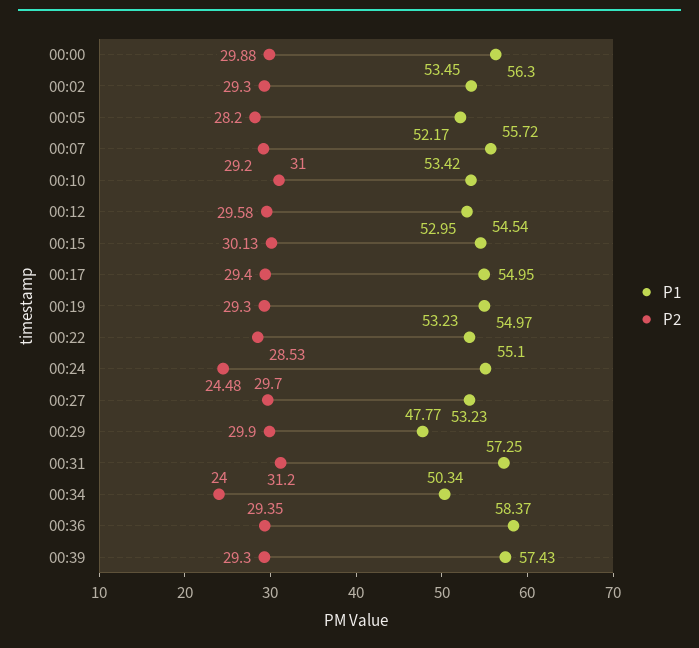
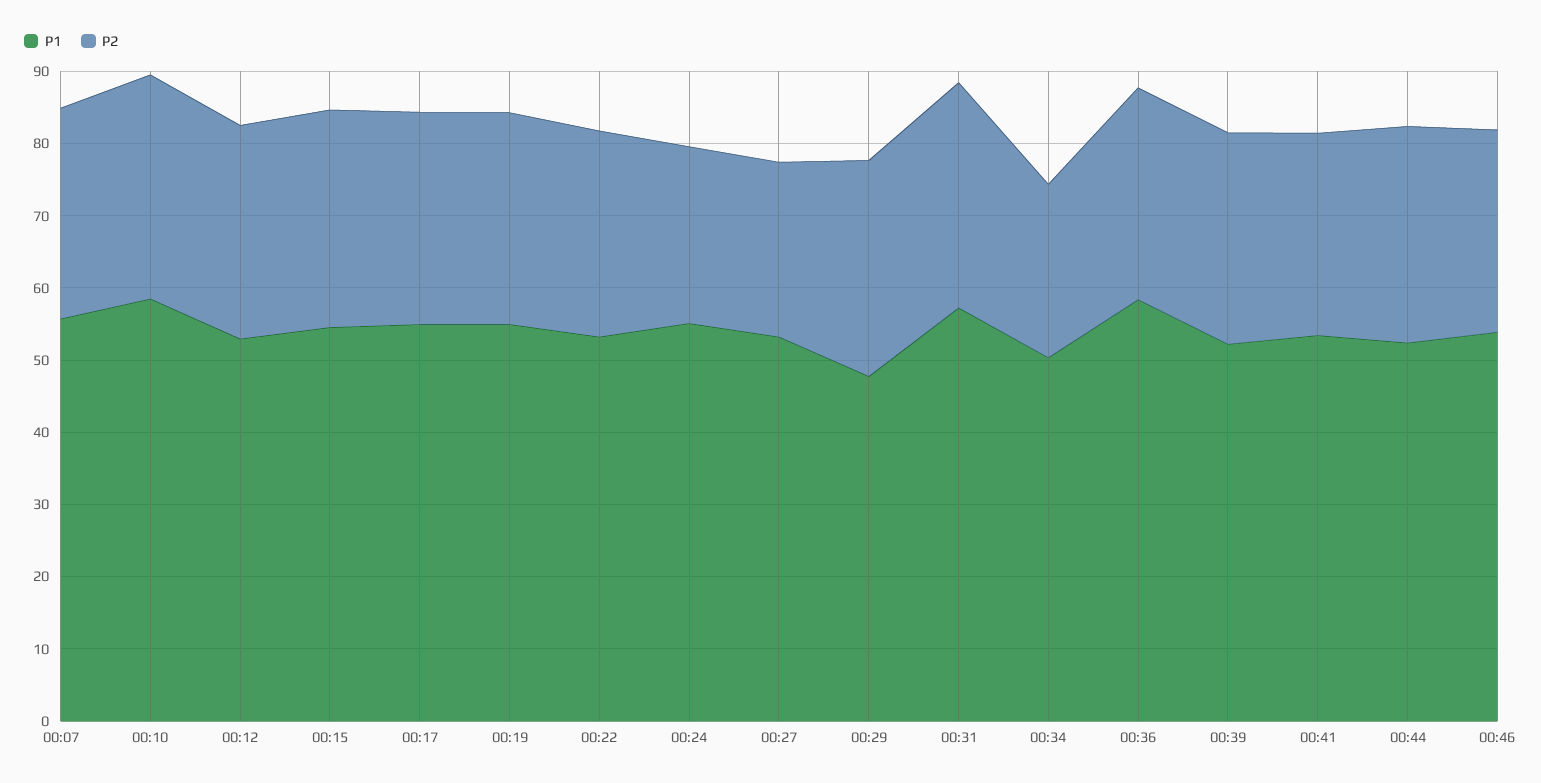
P1, 00:00: 56.3 -> none
P2, 00:00: 29.88 -> none
P1, 00:02: 53.45 -> none
P2, 00:02: 29.3 -> none
P1, 00:05: 52.17 -> none
P2, 00:05: 28.2 -> none
P1, 00:10: 53.42 -> 58
P2, 00:27: 29.7 -> 24
P1, 00:39: 57.43 -> 52
P1, 00:41: none -> 54
P2, 00:41: none -> 28
P1, 00:44: none -> 52
P2, 00:44: none -> 30
P1, 00:46: none -> 54
P2, 00:46: none -> 28

